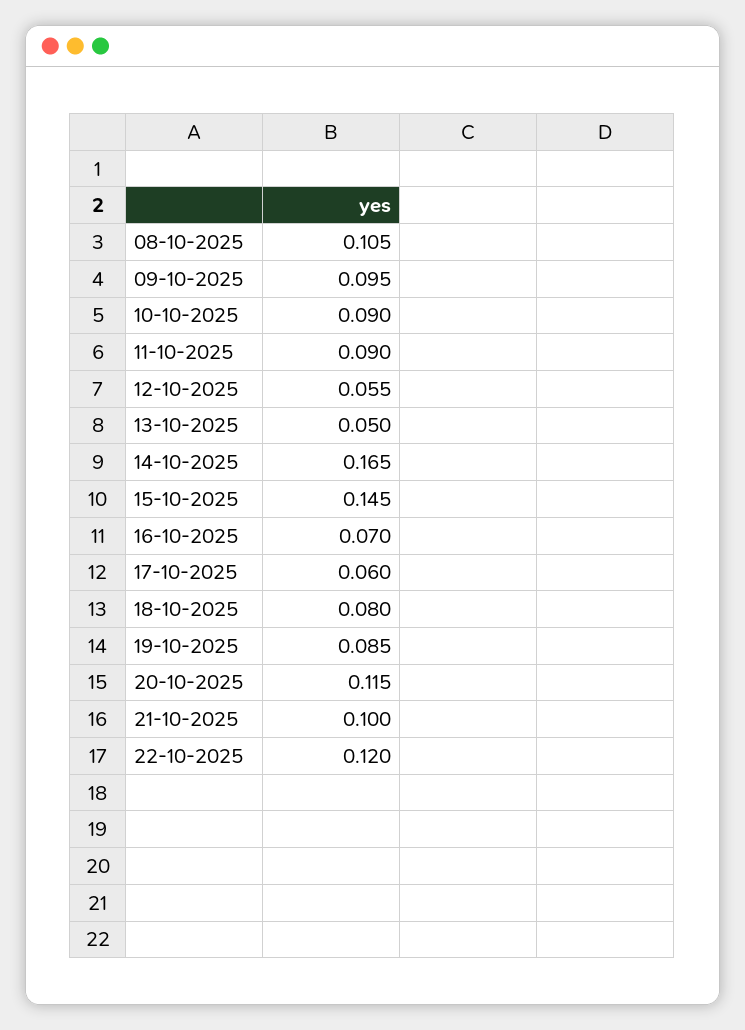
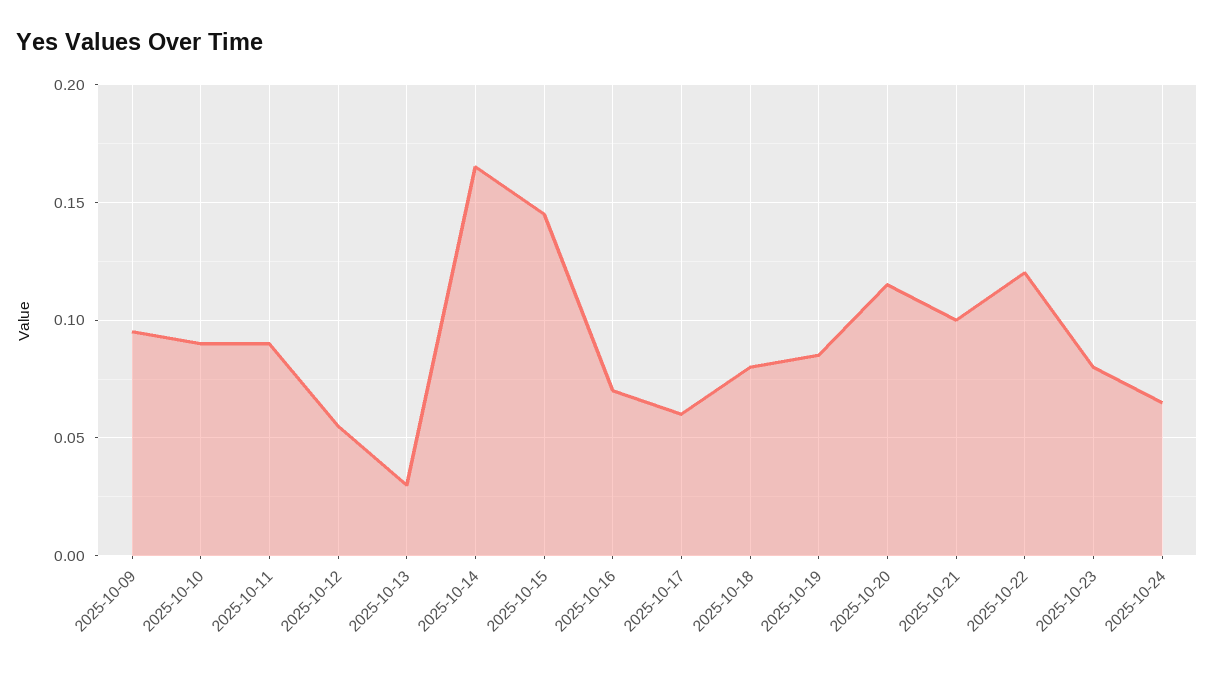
08-10-2025: 0.105 -> none
13-10-2025: 0.05 -> 0.03
2025-10-23: none -> 0.08
2025-10-24: none -> 0.065

